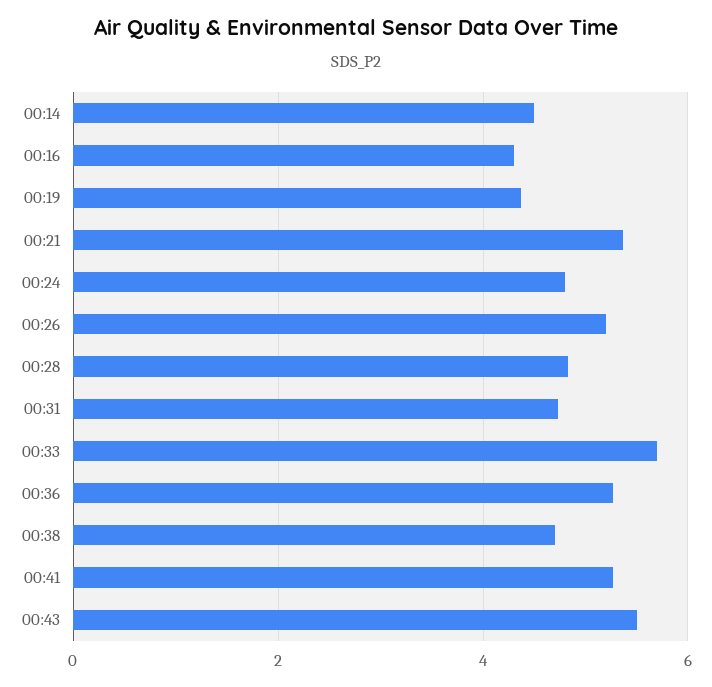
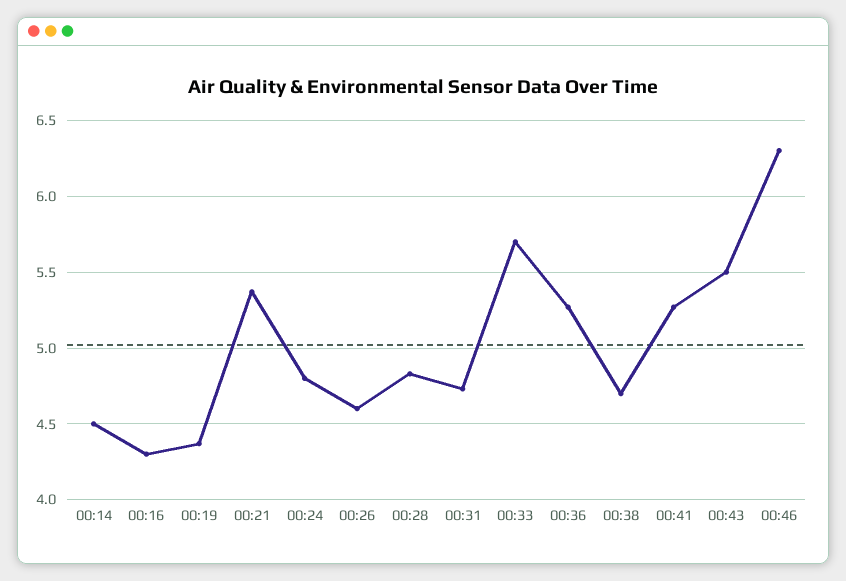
00:26: 5.2 -> 4.6
00:46: none -> 6.3

